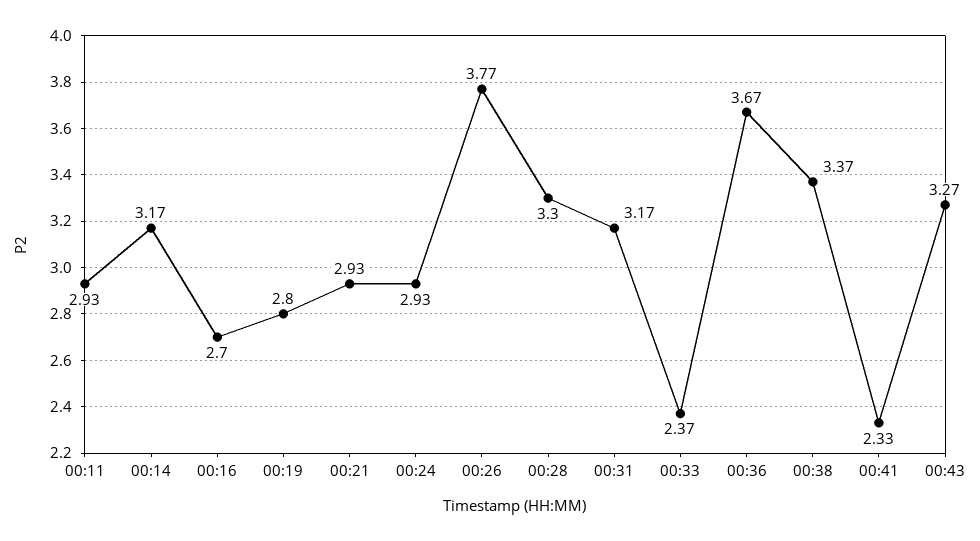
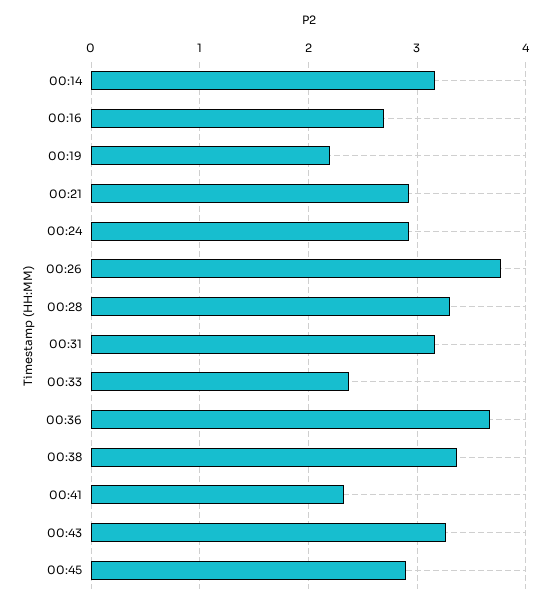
00:11: 2.93 -> none
00:19: 2.8 -> 2.2
00:45: none -> 2.9

